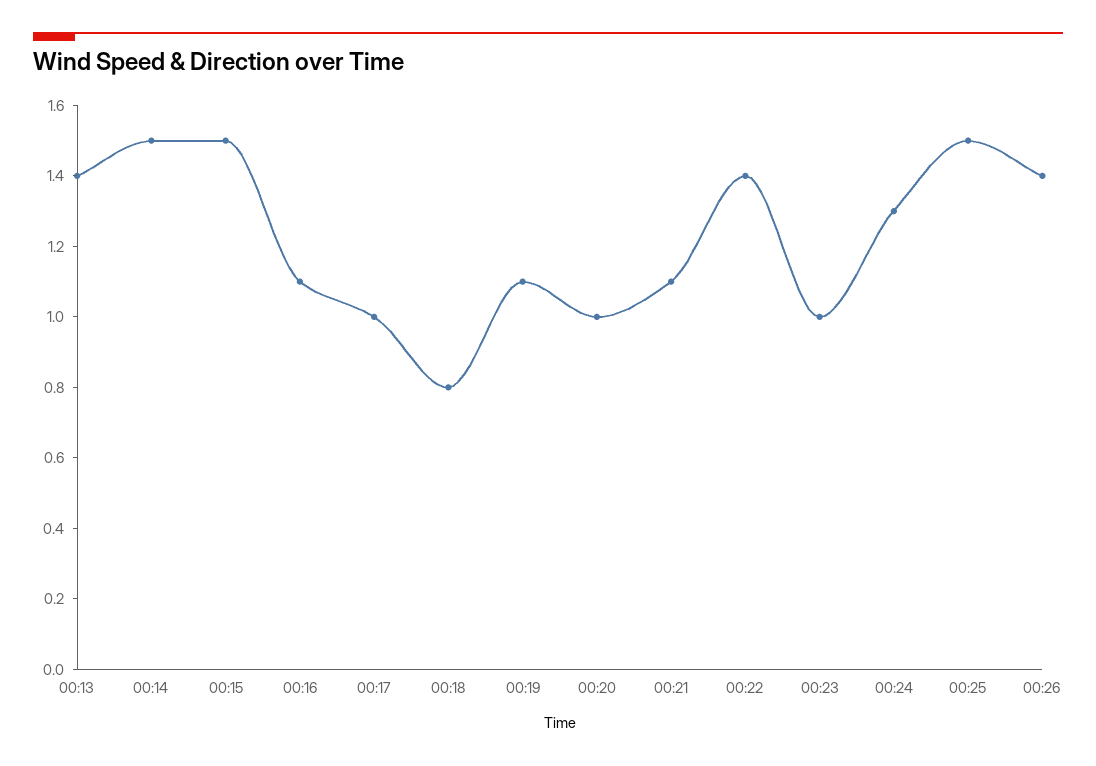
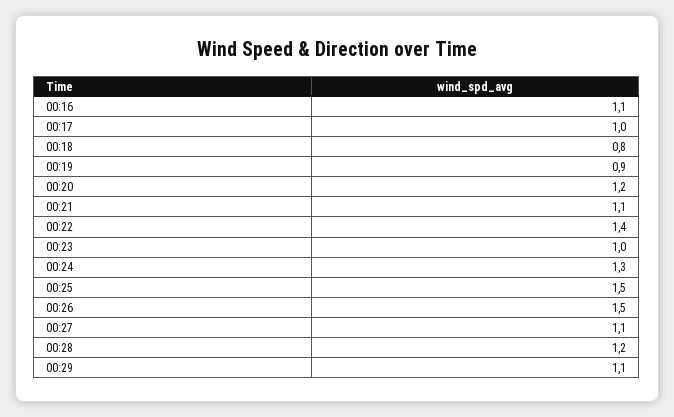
00:13: 1.4 -> none
00:14: 1.5 -> none
00:15: 1.5 -> none
00:19: 1.1 -> 0.9
00:20: 1 -> 1.2
00:26: 1.4 -> 1.5
00:27: none -> 1.1
00:28: none -> 1.2
00:29: none -> 1.1

